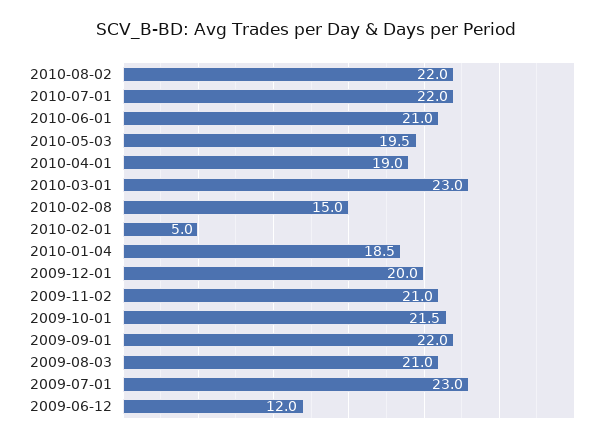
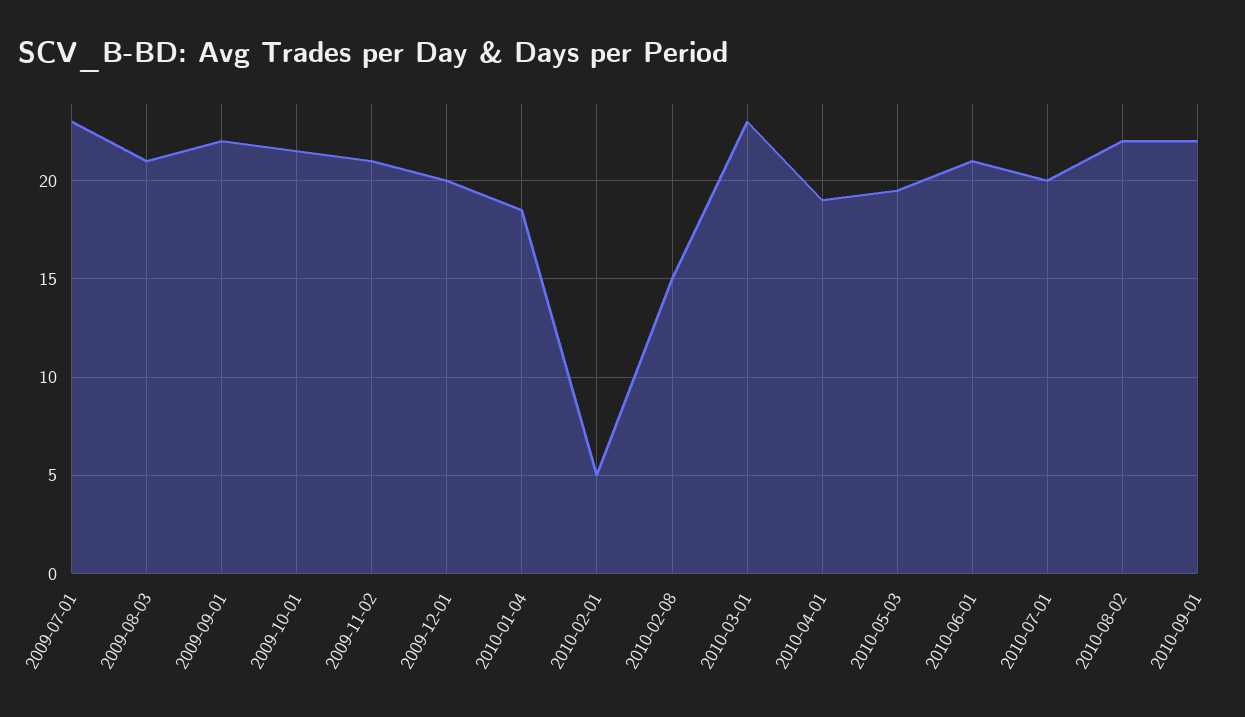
2010-07-01: 22 -> 20
2009-06-12: 12 -> none
2010-09-01: none -> 22

